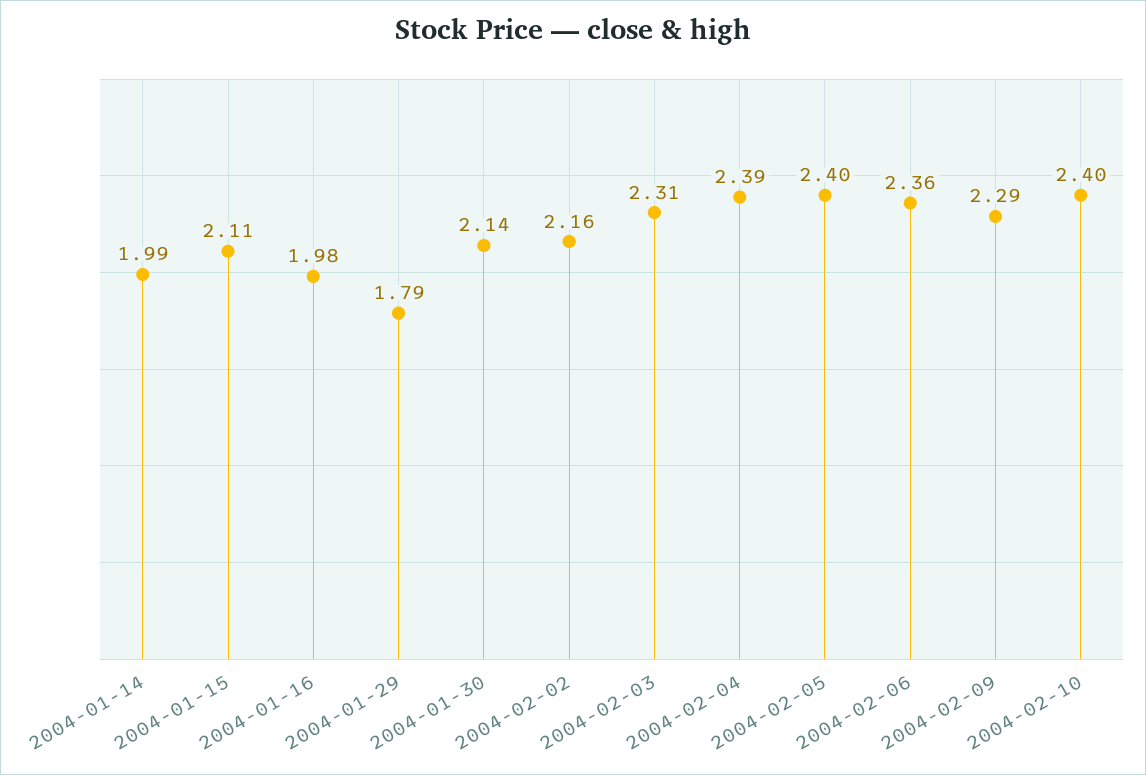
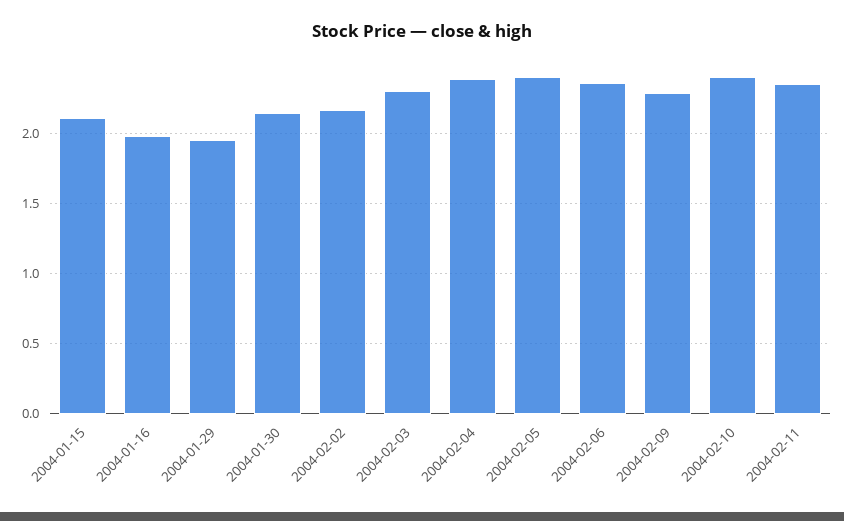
2004-01-14: 1.99 -> none
2004-01-29: 1.79 -> 1.95
2004-02-11: none -> 2.35

